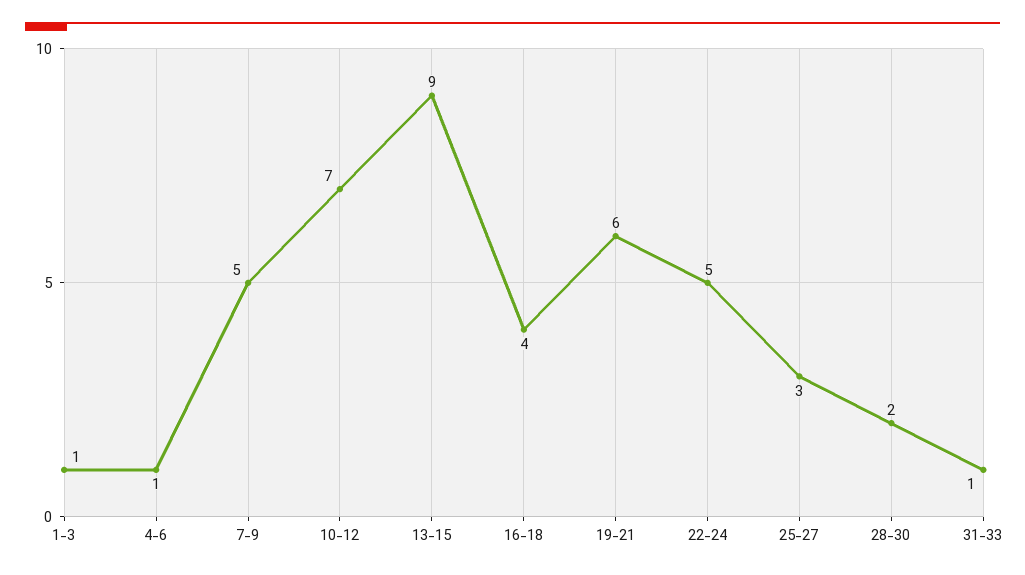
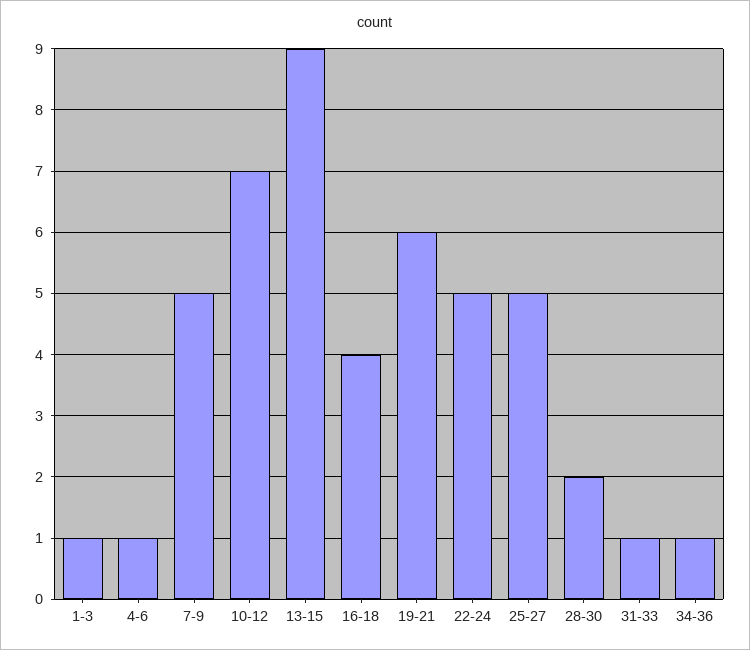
25-27: 3 -> 5
34-36: none -> 1

